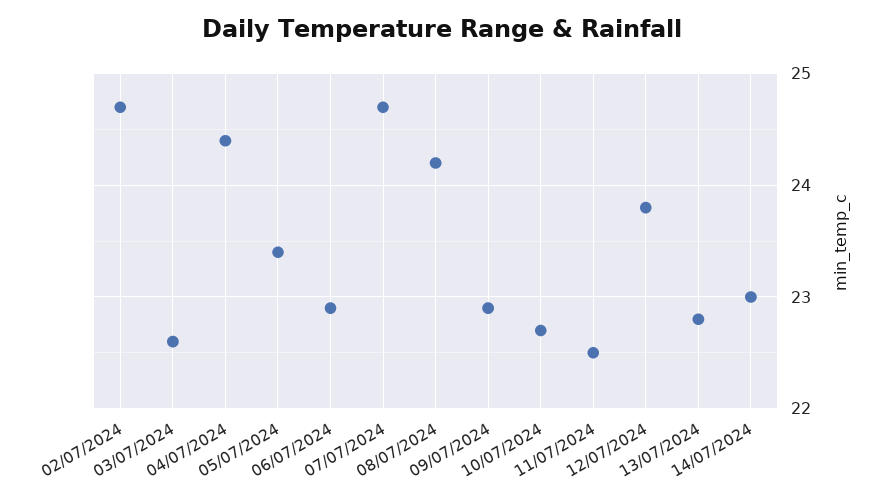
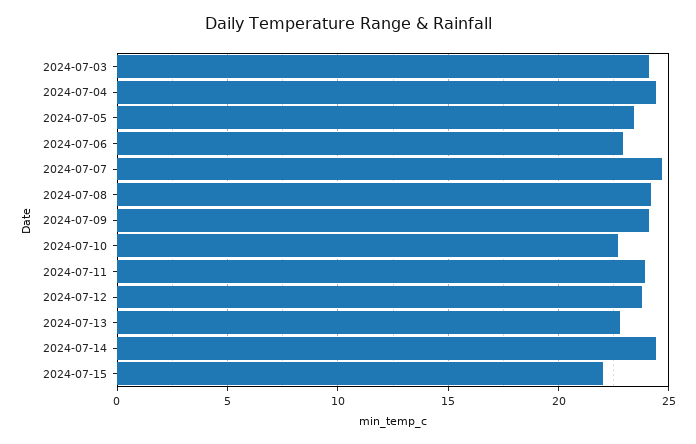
02/07/2024: 24.7 -> none
03/07/2024: 22.6 -> 24
09/07/2024: 22.9 -> 24
11/07/2024: 22.5 -> 24
14/07/2024: 23 -> 24.5
2024-07-15: none -> 22

